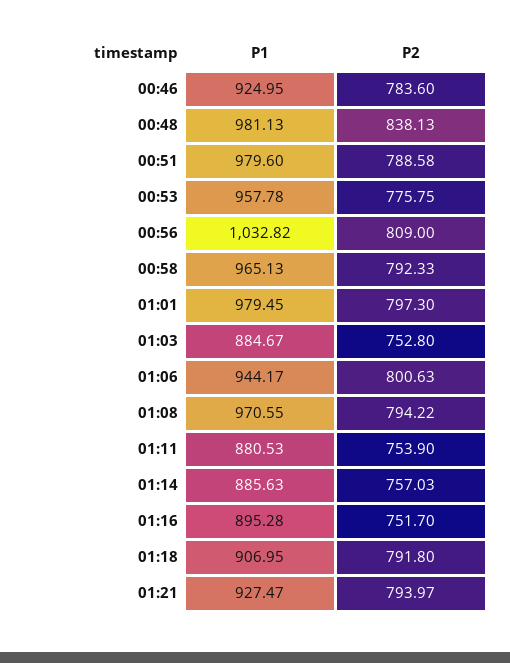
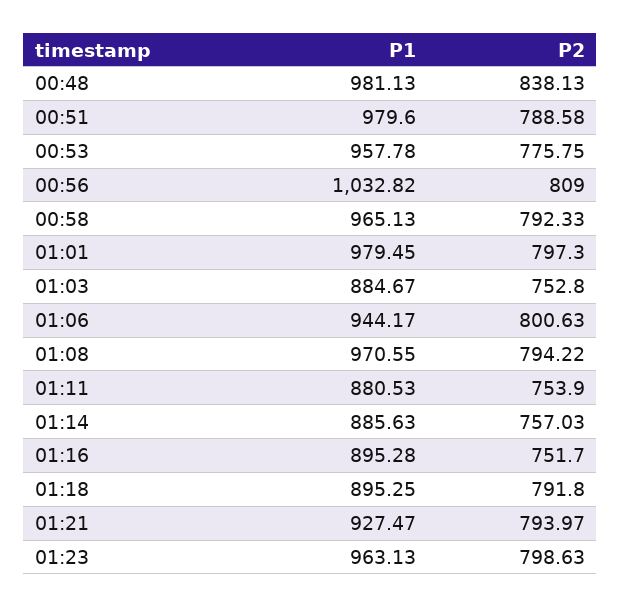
P1, 00:46: 924.95 -> none
P2, 00:46: 783.6 -> none
P1, 01:18: 906.95 -> 895.25
P1, 01:23: none -> 963.13
P2, 01:23: none -> 798.63

